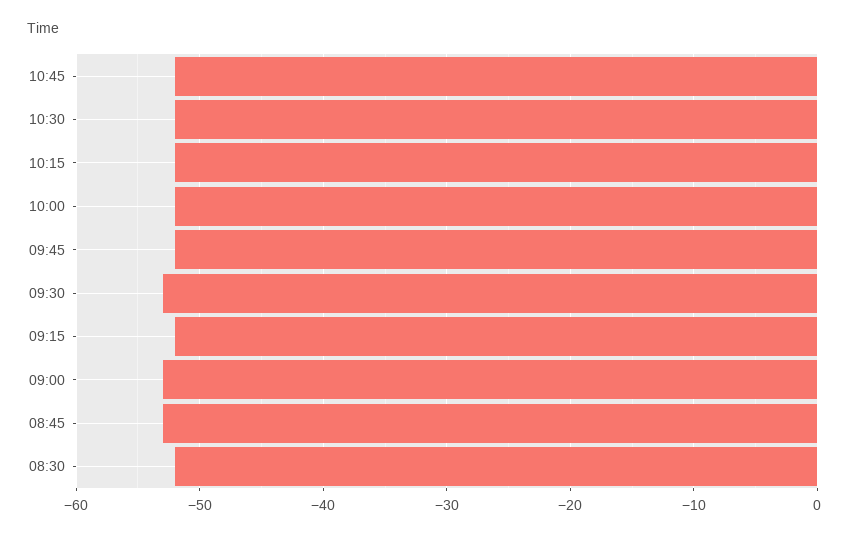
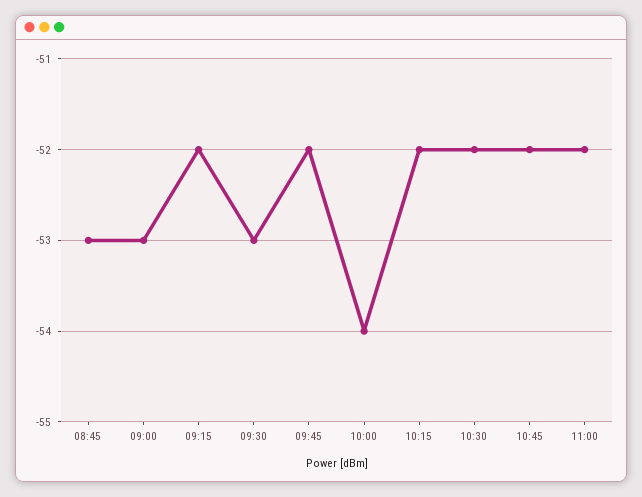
10:00: -52 -> -54
08:30: -52 -> none
11:00: none -> -52

